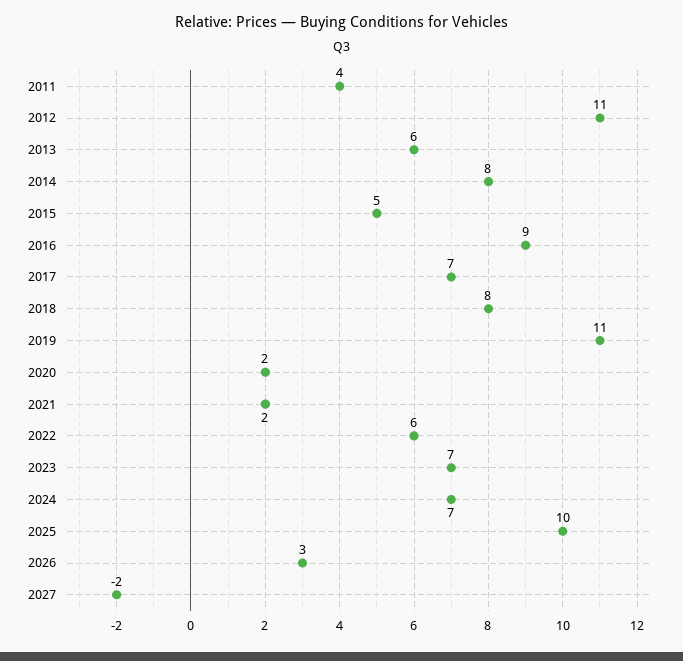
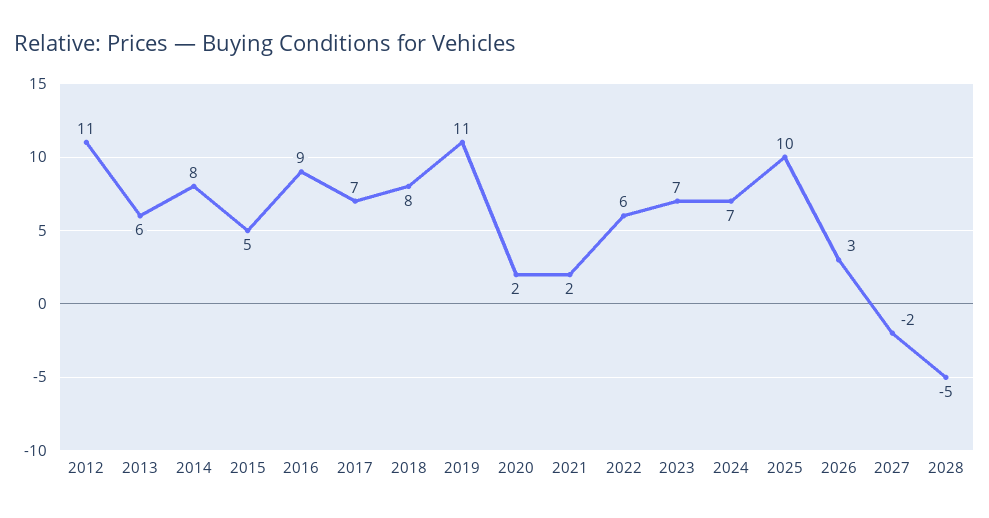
2011: 4 -> none
2028: none -> -5

